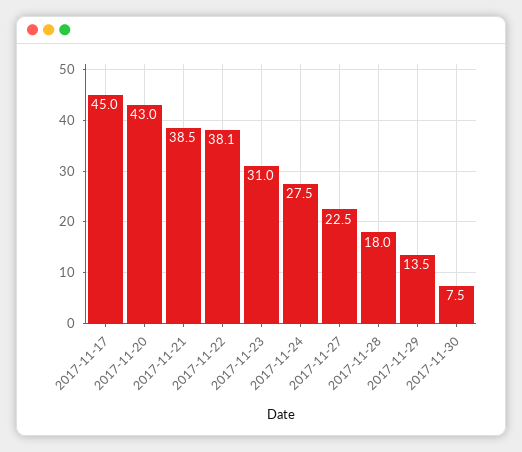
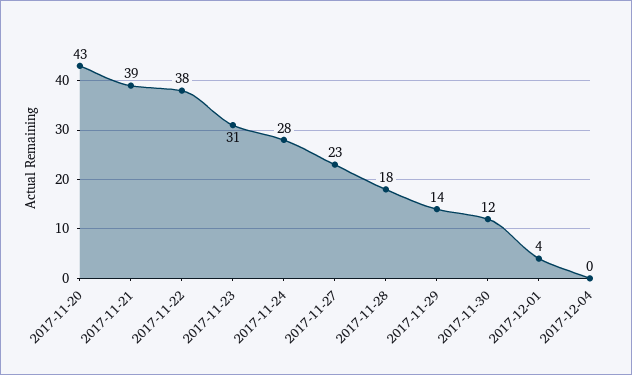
2017-11-17: 45 -> none
2017-11-30: 7.5 -> 12
2017-12-01: none -> 4
2017-12-04: none -> 0

